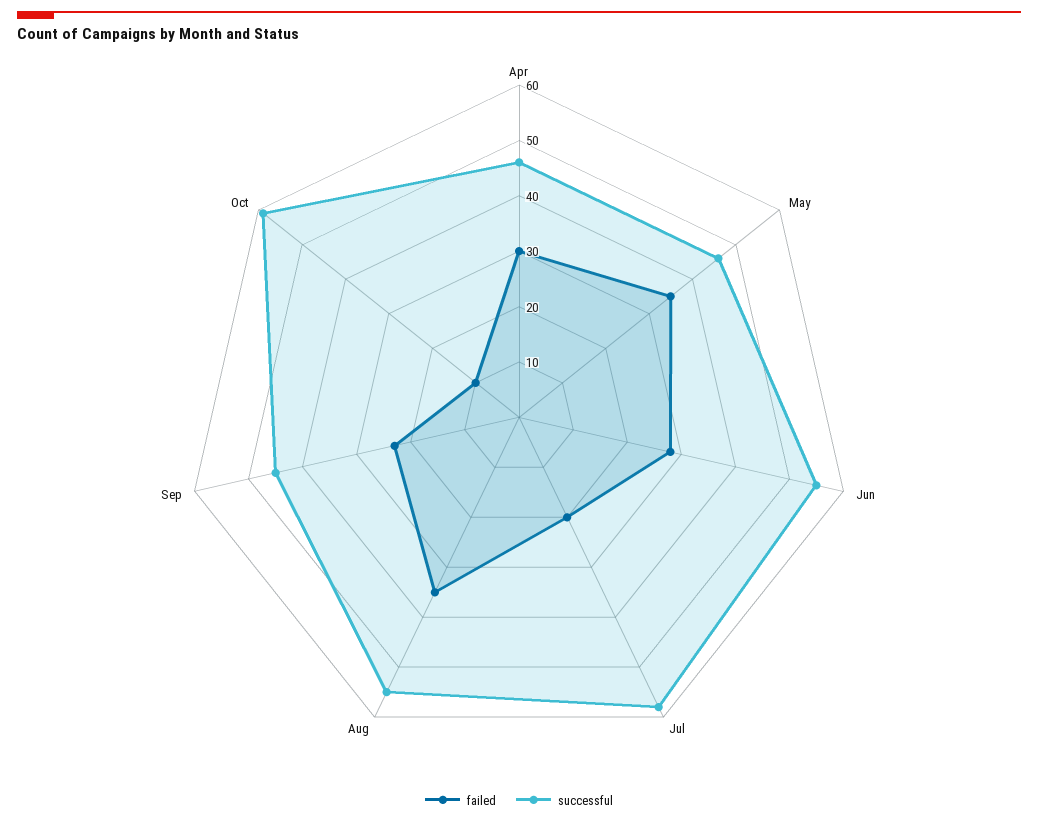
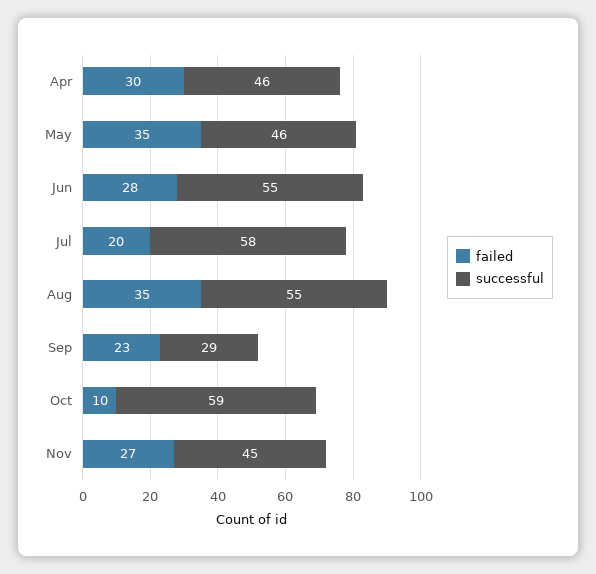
successful, Sep: 45 -> 29
failed, Nov: none -> 27
successful, Nov: none -> 45

